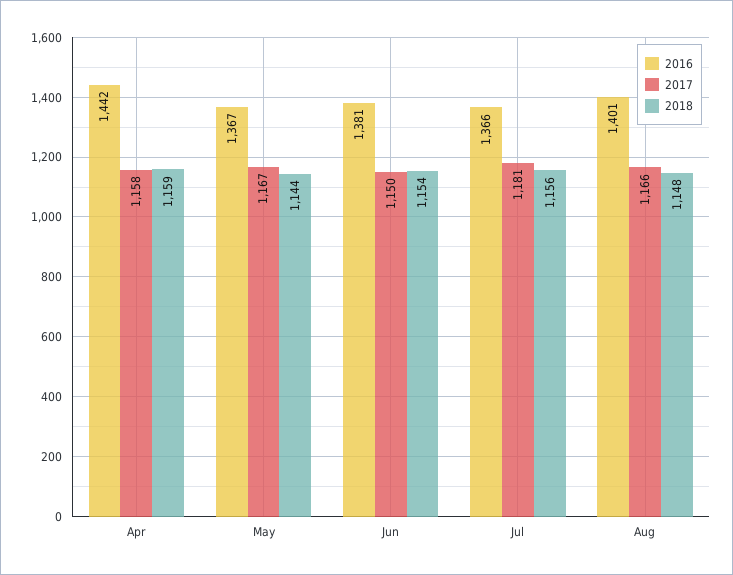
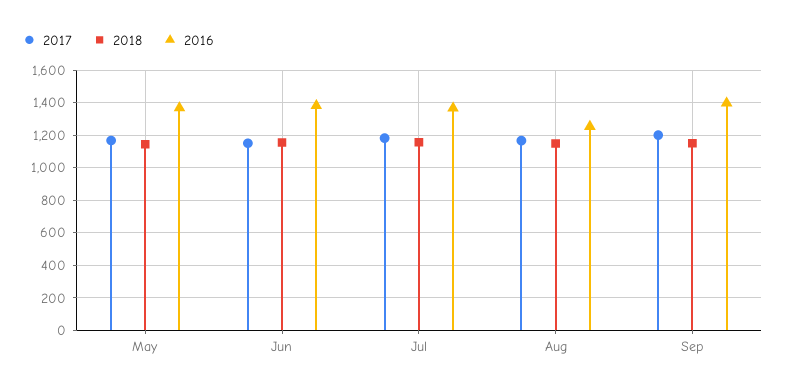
2016, Apr: 1442 -> none
2017, Apr: 1158 -> none
2018, Apr: 1159 -> none
2016, Aug: 1401 -> 1250
2017, Sep: none -> 1200
2018, Sep: none -> 1150
2016, Sep: none -> 1400

